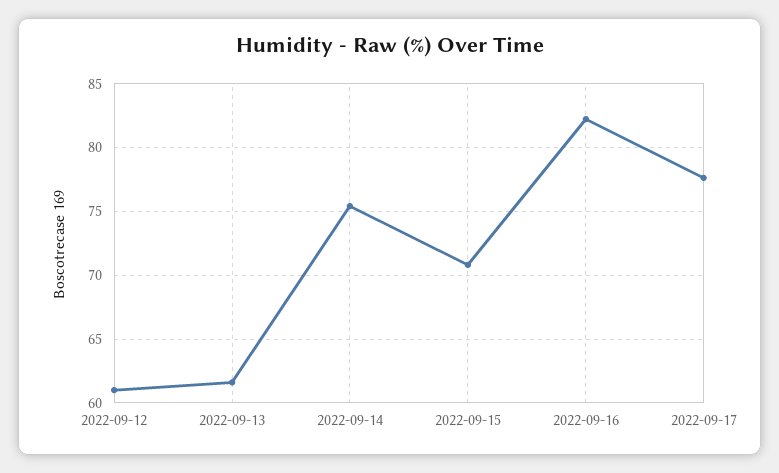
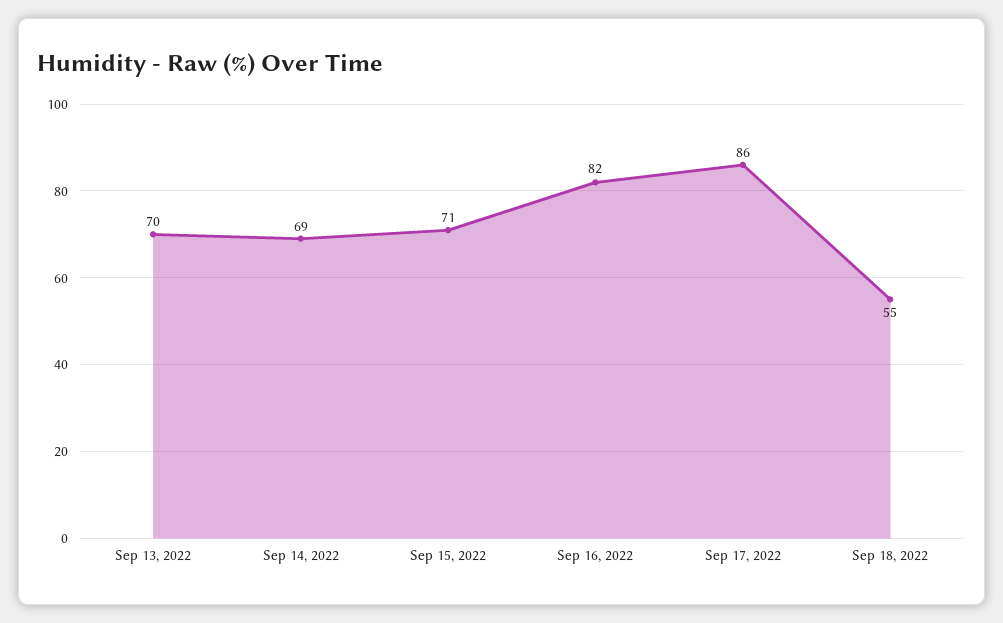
2022-09-12: 61 -> none
2022-09-13: 61.5 -> 70
2022-09-14: 75.5 -> 69
2022-09-17: 77.5 -> 86
Sep 18, 2022: none -> 55

